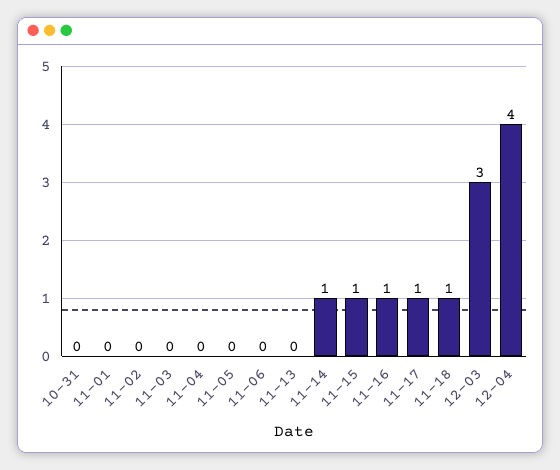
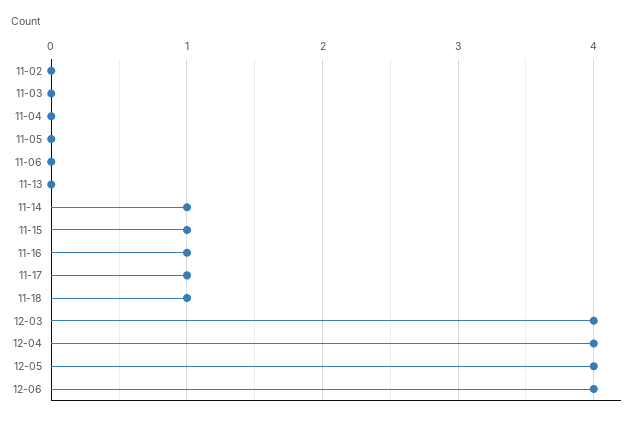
10-31: 0 -> none
11-01: 0 -> none
12-03: 3 -> 4
12-05: none -> 4
12-06: none -> 4

